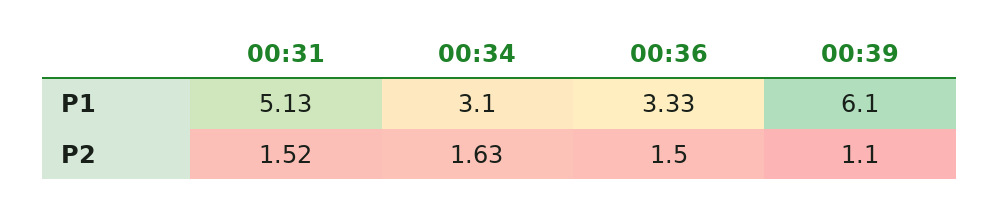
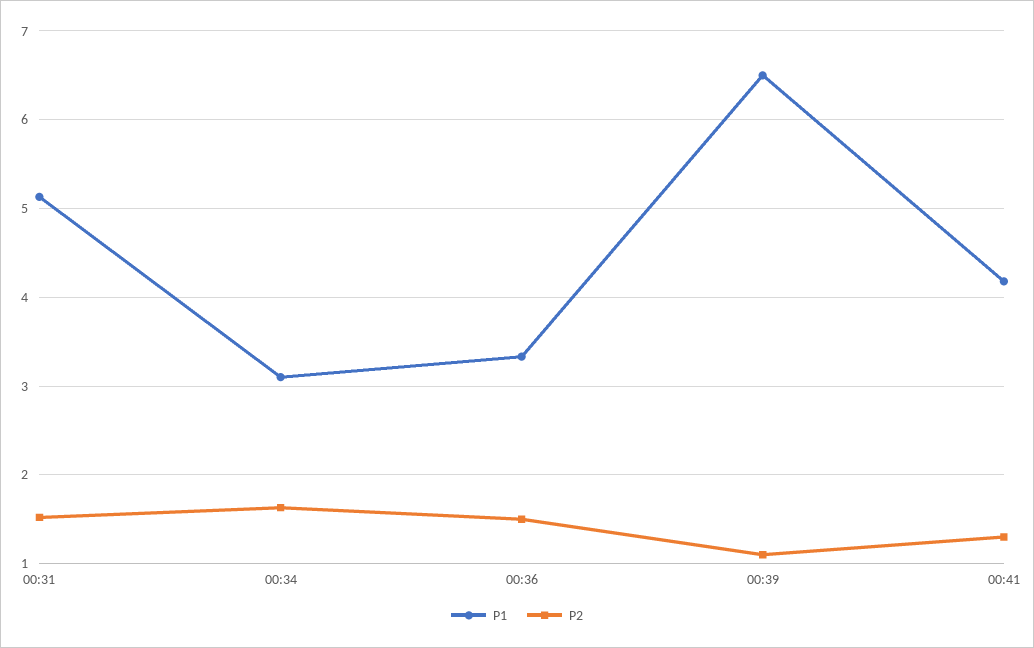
P1, 00:39: 6.1 -> 6.5
P1, 00:41: none -> 4.2
P2, 00:41: none -> 1.3

